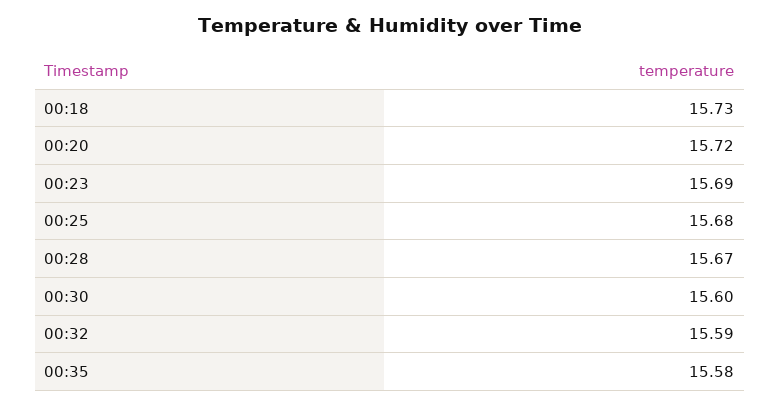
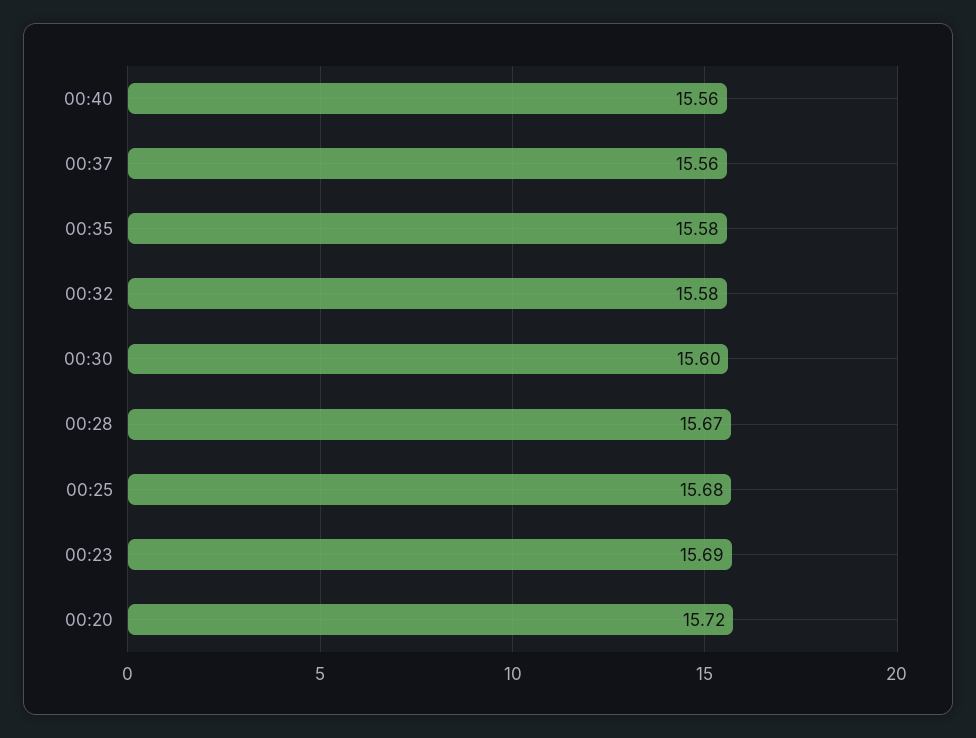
00:18: 15.73 -> none
00:32: 15.59 -> 15.58
00:40: none -> 15.56
00:37: none -> 15.56

